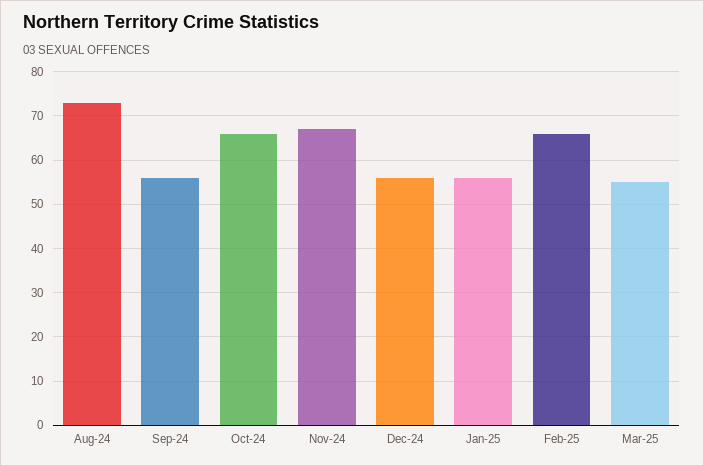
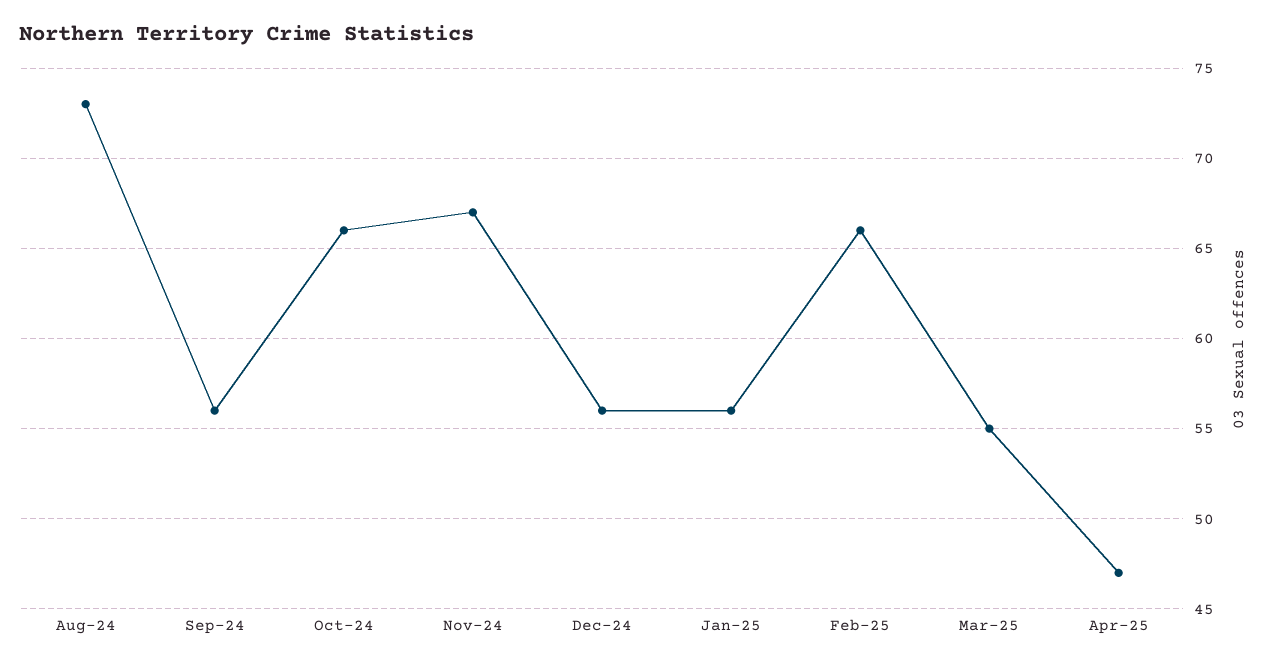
Apr-25: none -> 47

